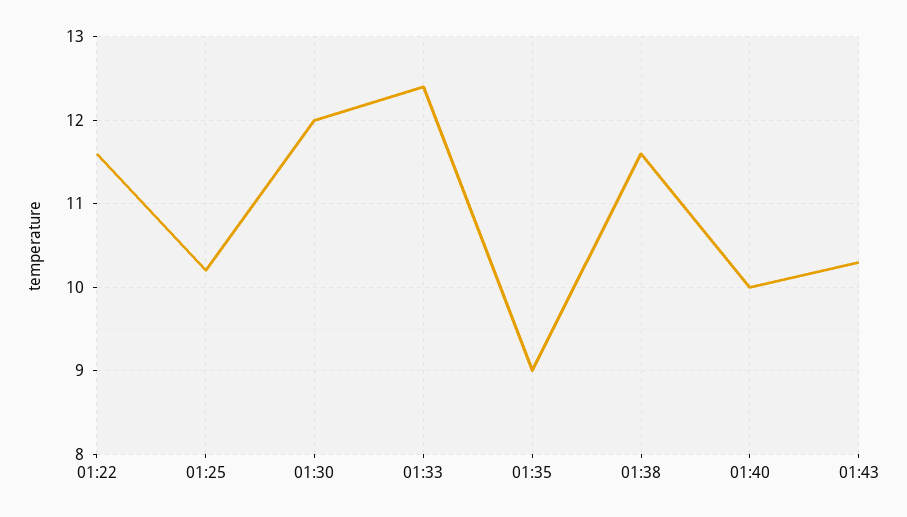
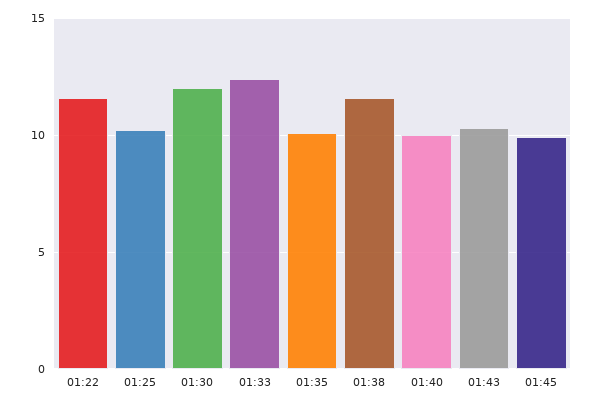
01:35: 9 -> 10
01:45: none -> 10

